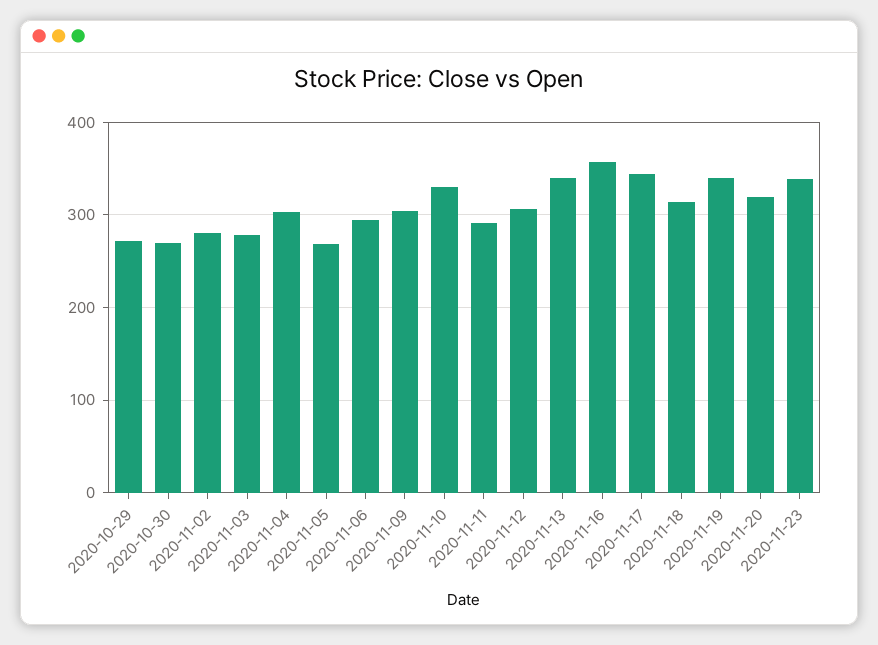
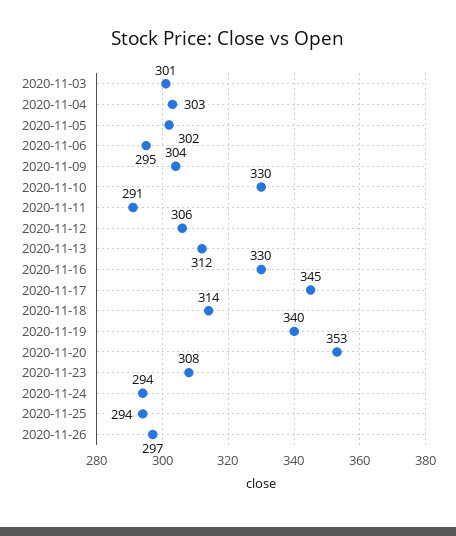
2020-10-29: 270 -> none
2020-10-30: 270 -> none
2020-11-02: 280 -> none
2020-11-03: 280 -> 301
2020-11-05: 270 -> 302
2020-11-13: 340 -> 312
2020-11-16: 360 -> 330
2020-11-20: 320 -> 353
2020-11-23: 340 -> 308
2020-11-24: none -> 294
2020-11-25: none -> 294
2020-11-26: none -> 297

